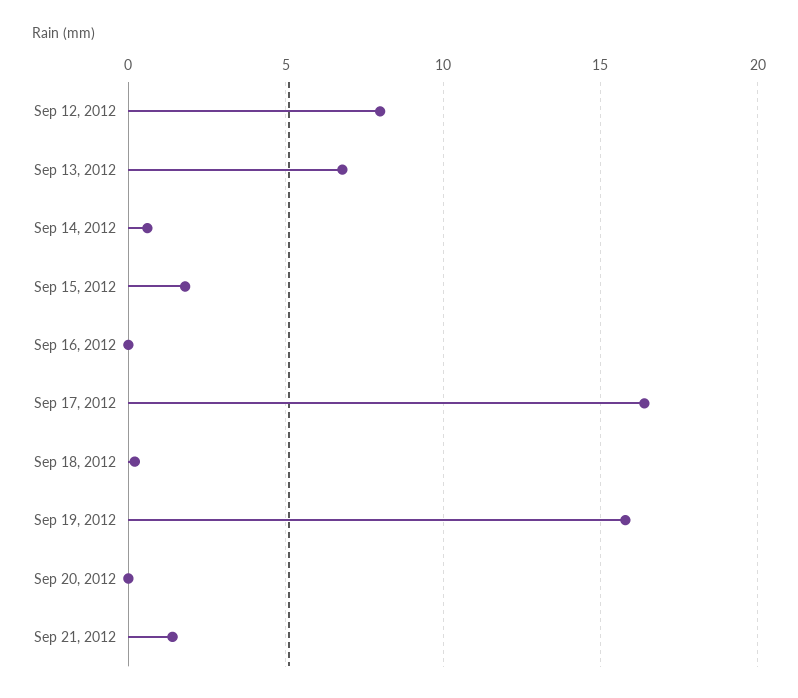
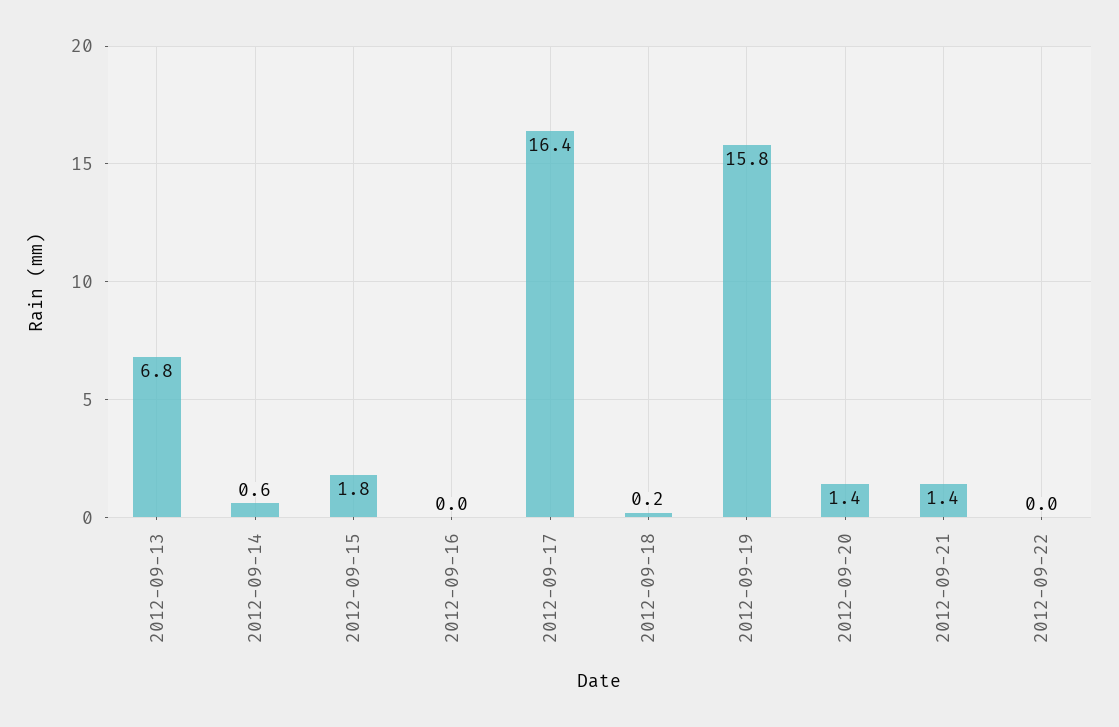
Sep 12, 2012: 8 -> none
Sep 20, 2012: 0 -> 1.4
2012-09-22: none -> 0

